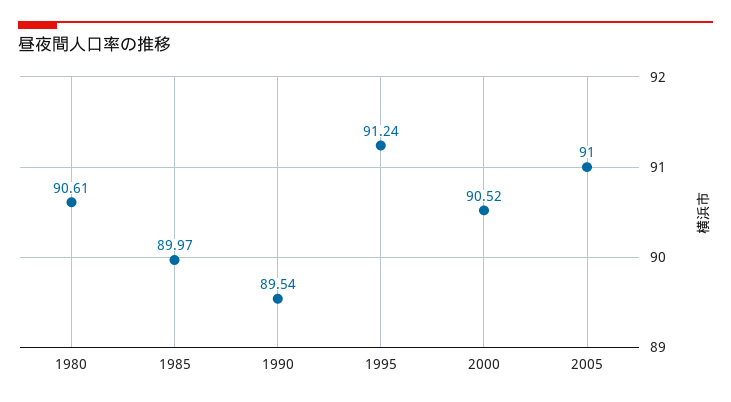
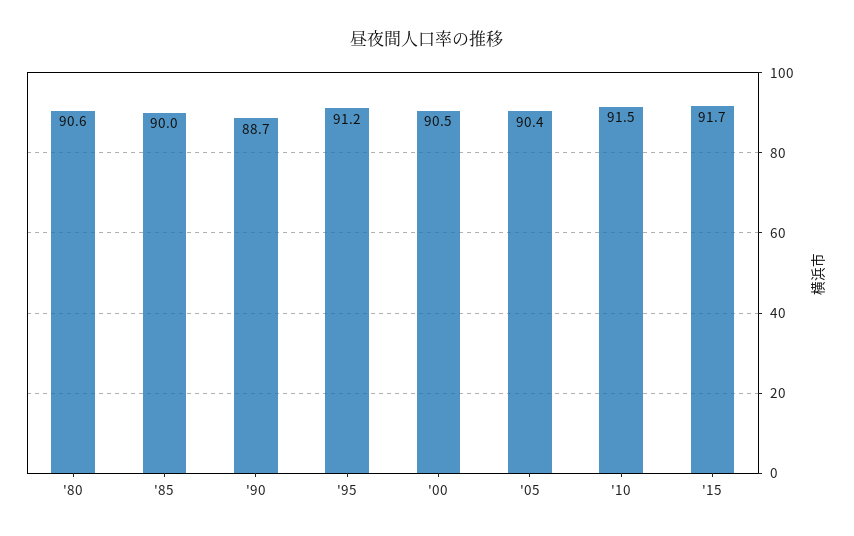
1990: 89.54 -> 88.7
2005: 91 -> 90.4
'10: none -> 91.5
'15: none -> 91.7

